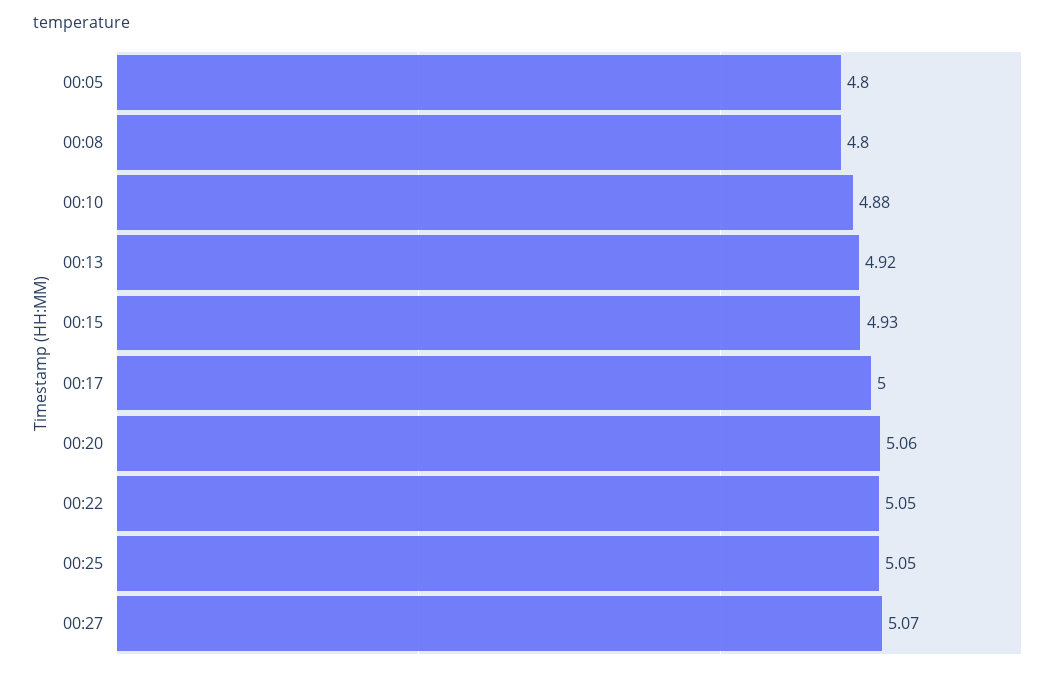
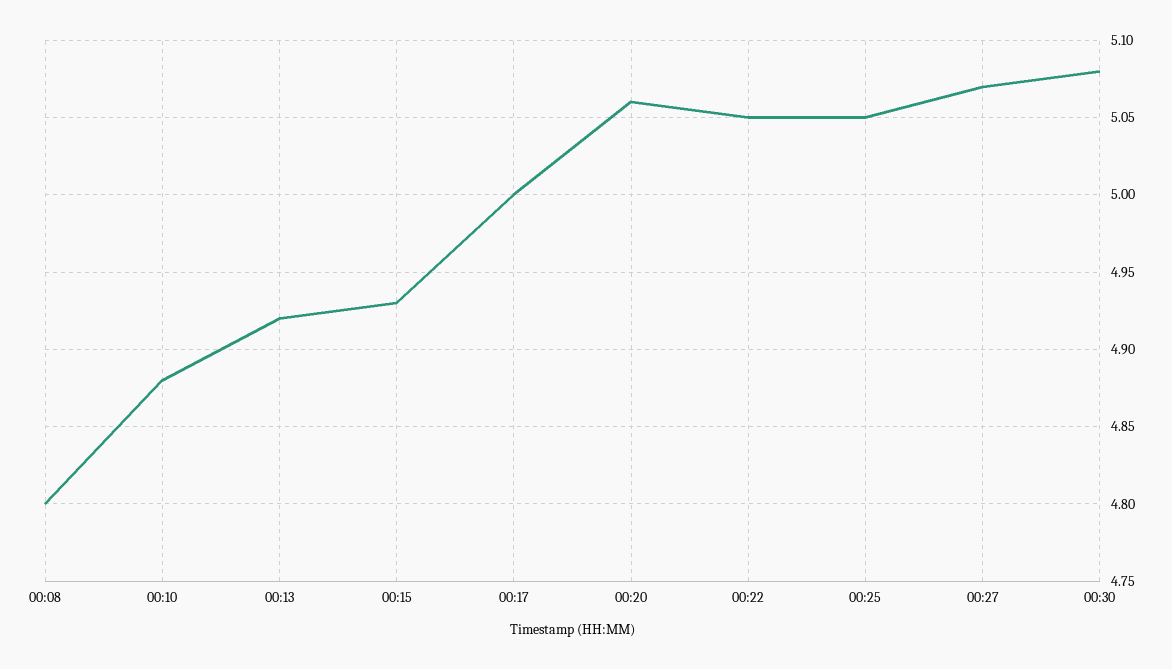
00:05: 4.8 -> none
00:30: none -> 5.08

